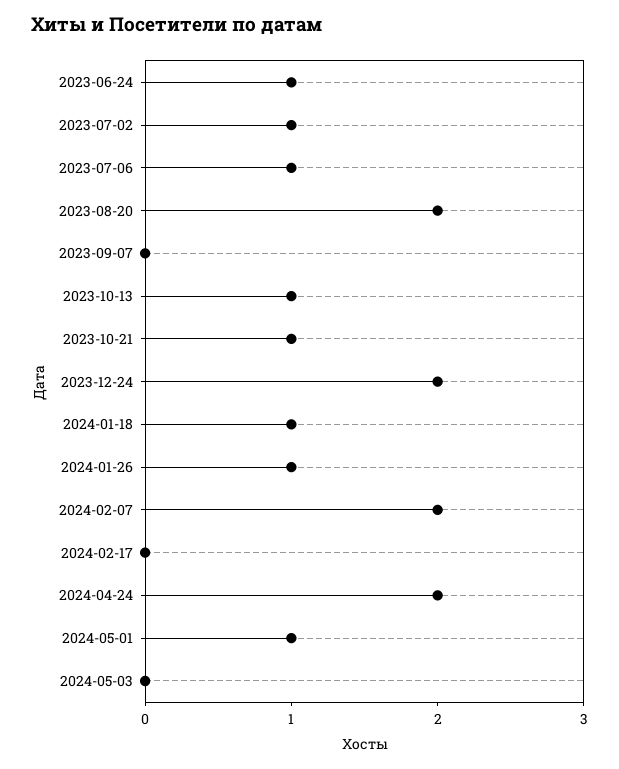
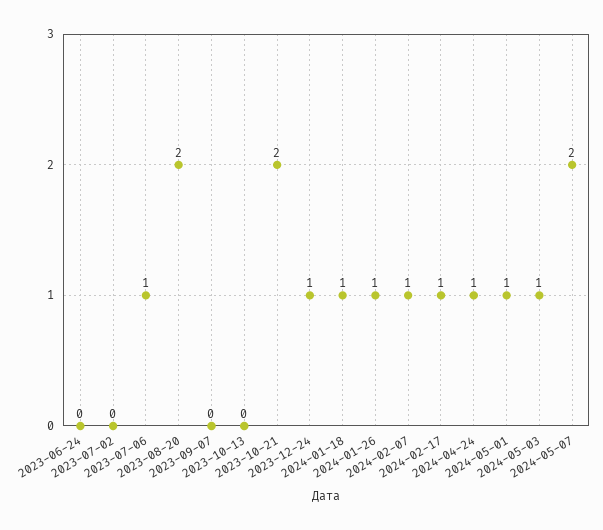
2023-06-24: 1 -> 0
2023-07-02: 1 -> 0
2023-10-13: 1 -> 0
2023-10-21: 1 -> 2
2023-12-24: 2 -> 1
2024-02-07: 2 -> 1
2024-02-17: 0 -> 1
2024-04-24: 2 -> 1
2024-05-03: 0 -> 1
2024-05-07: none -> 2

